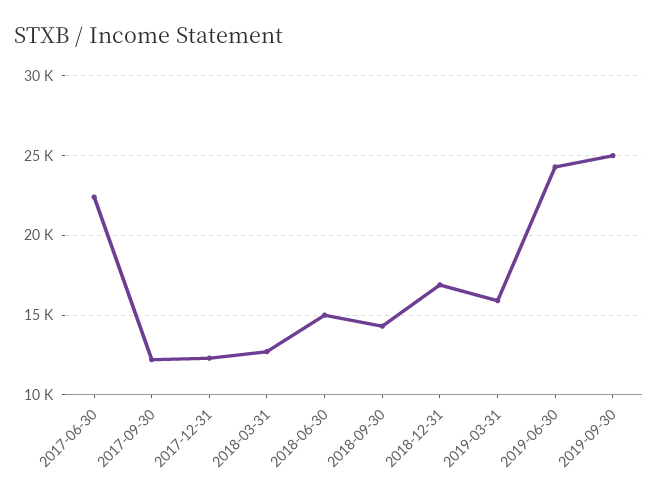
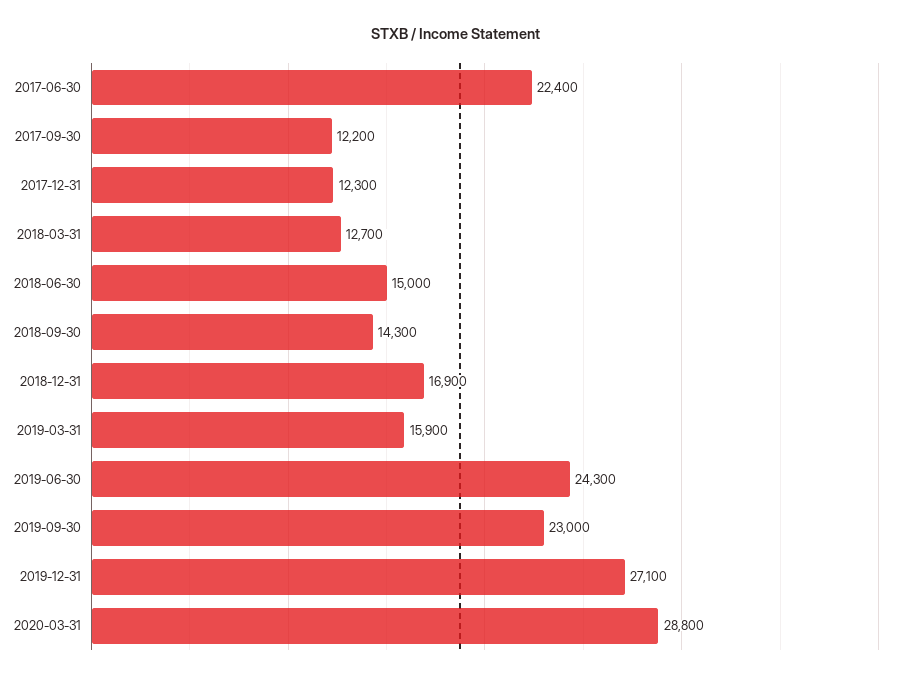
2019-09-30: 25000 -> 23000
2019-12-31: none -> 27100
2020-03-31: none -> 28800

